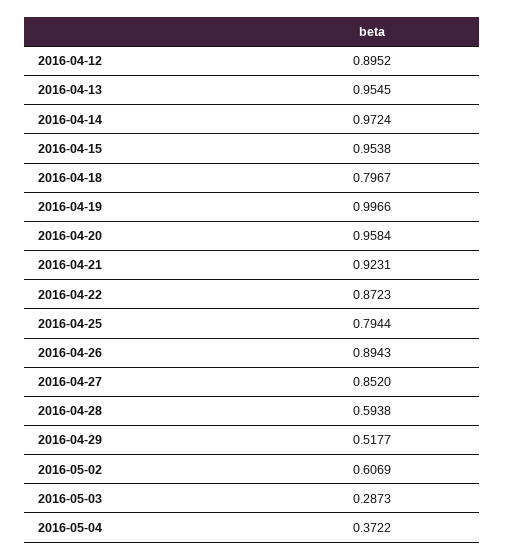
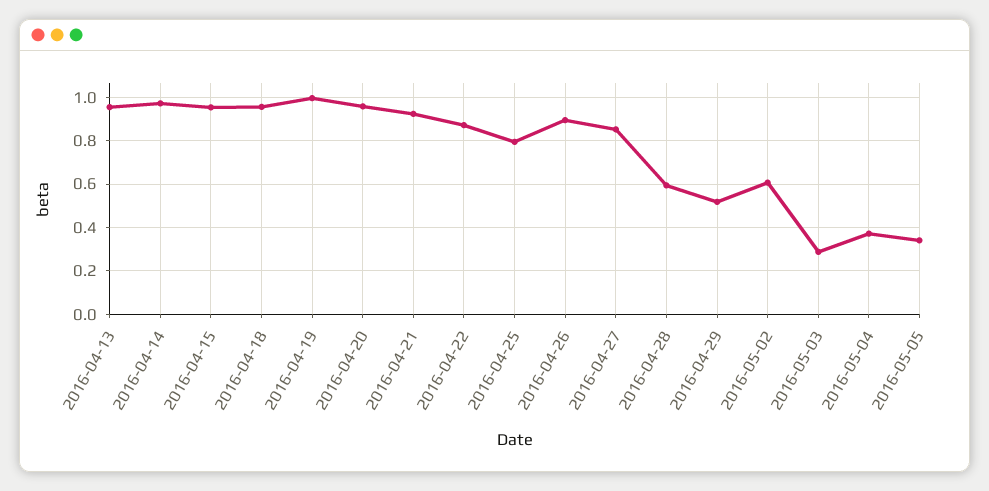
2016-04-12: 0.8952 -> none
2016-04-18: 0.7967 -> 0.95
2016-05-05: none -> 0.35

